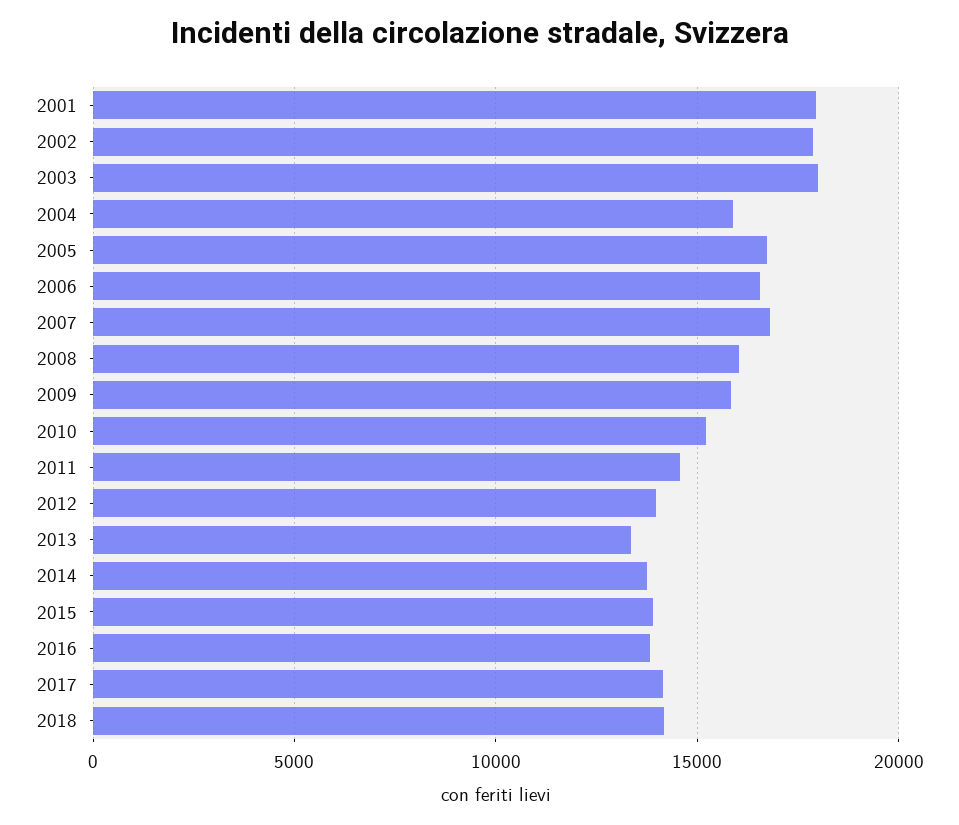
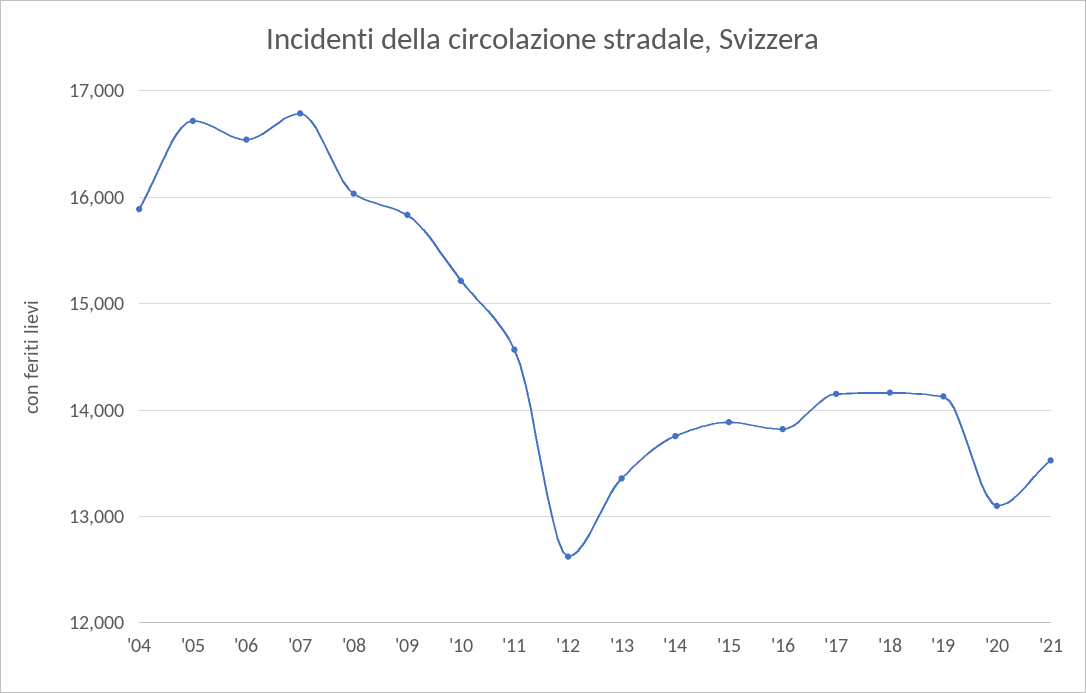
2001: 18000 -> none
2002: 18000 -> none
2003: 18000 -> none
2012: 14000 -> 12600
'19: none -> 14100
'20: none -> 13100
'21: none -> 13500

